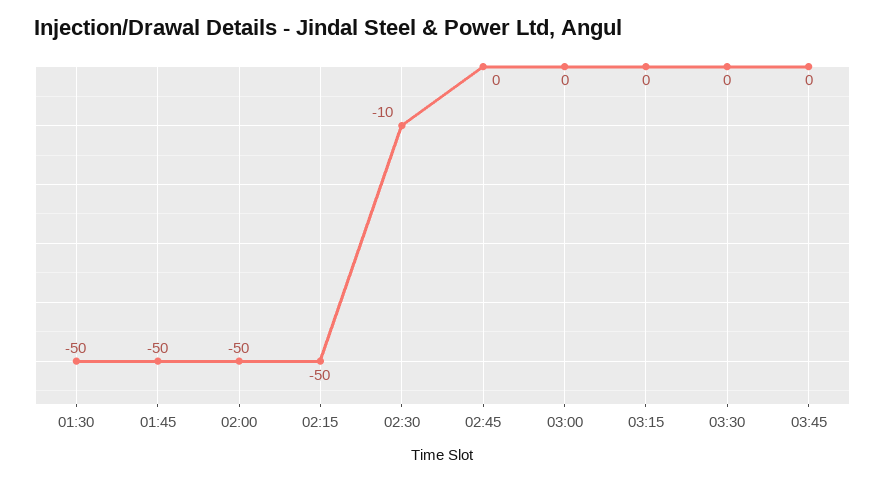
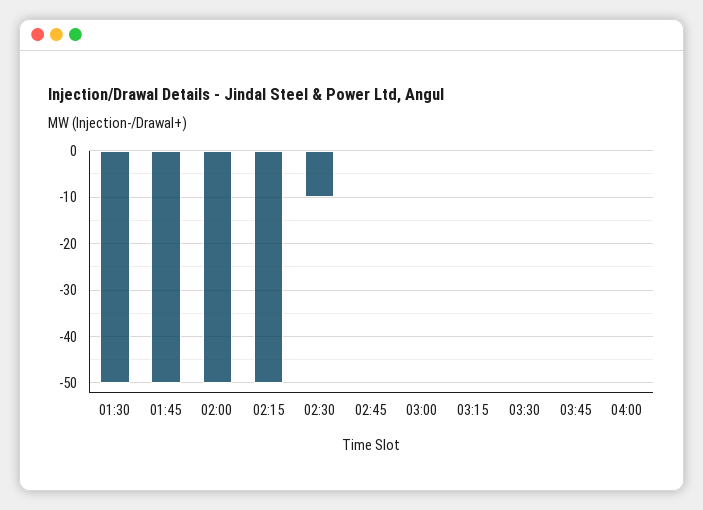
04:00: none -> 0

